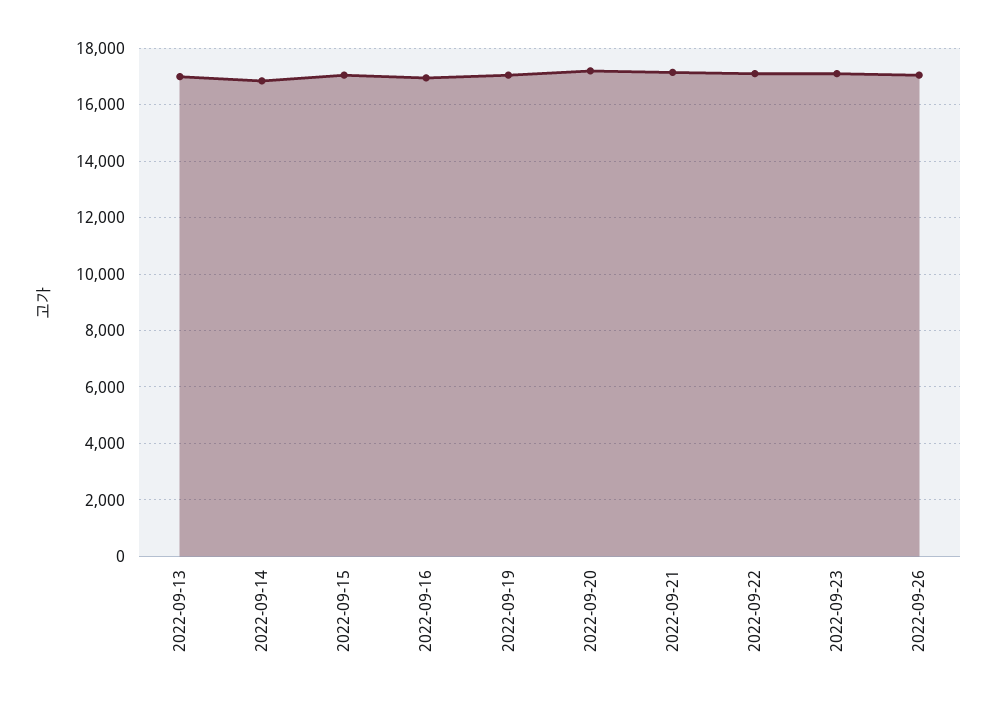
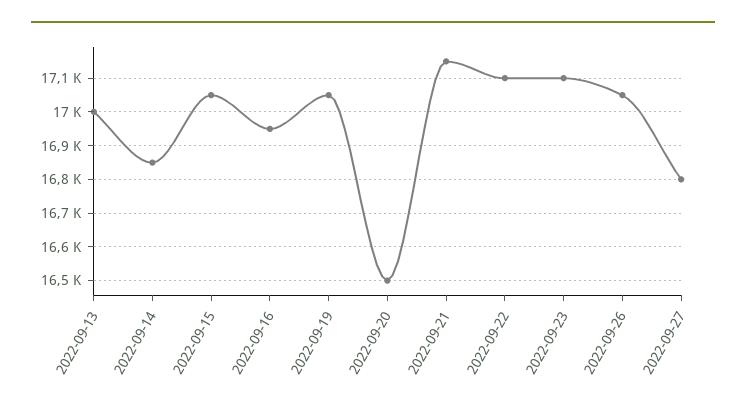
2022-09-20: 17250 -> 16500
2022-09-27: none -> 16800

